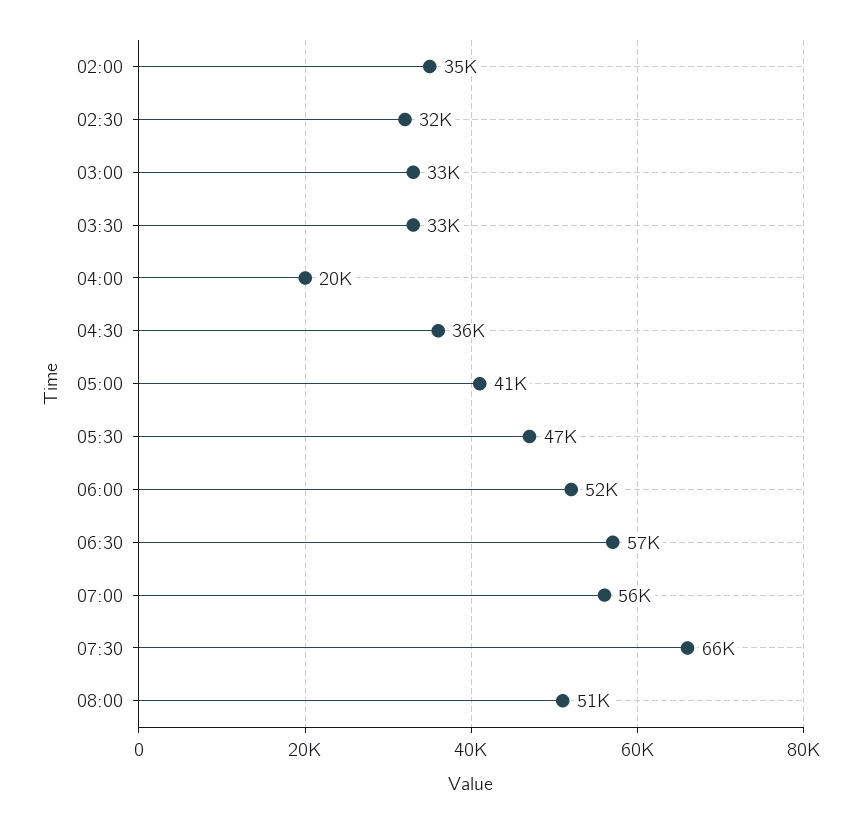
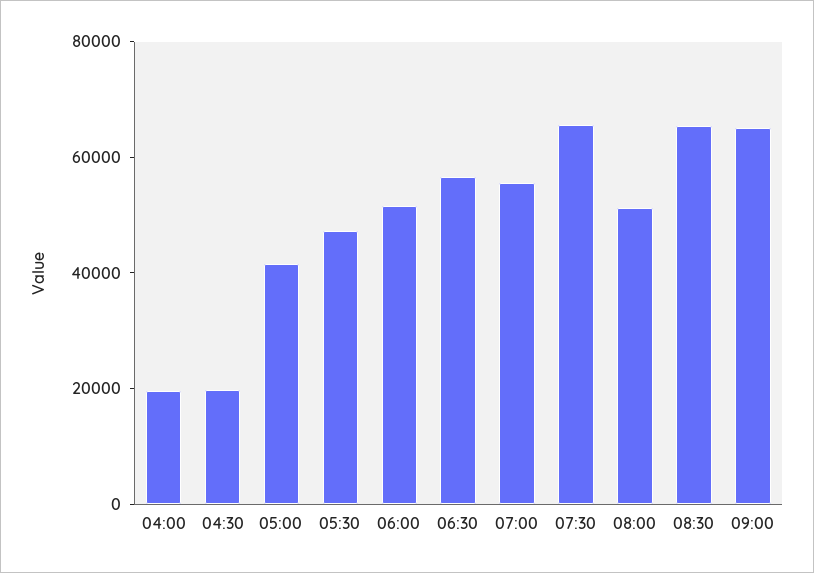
02:00: 35000 -> none
02:30: 32000 -> none
03:00: 33000 -> none
03:30: 33000 -> none
04:30: 36000 -> 20000
08:30: none -> 65000
09:00: none -> 65000

